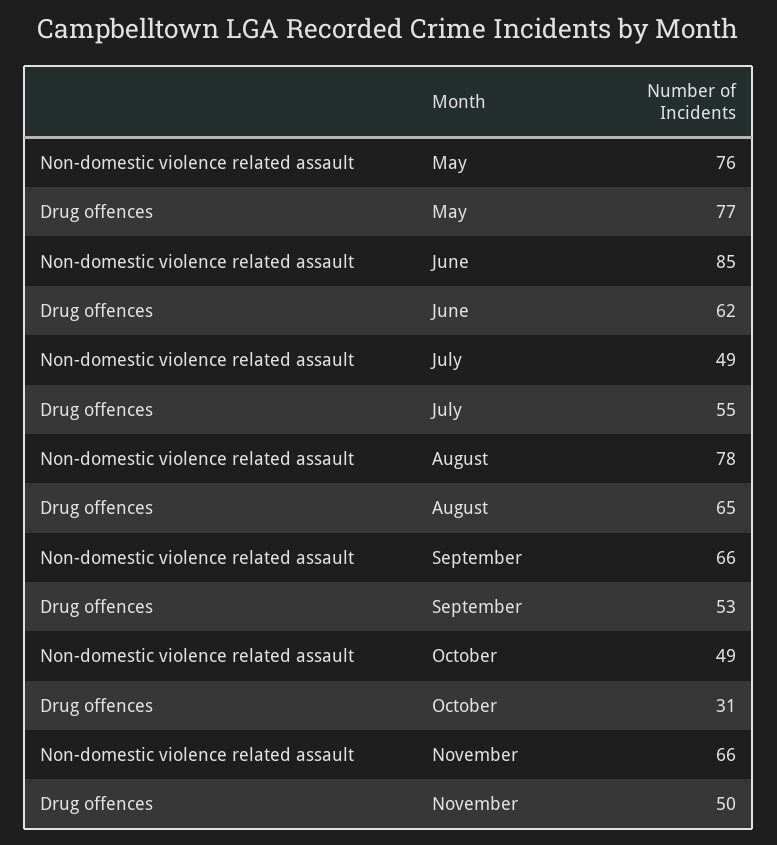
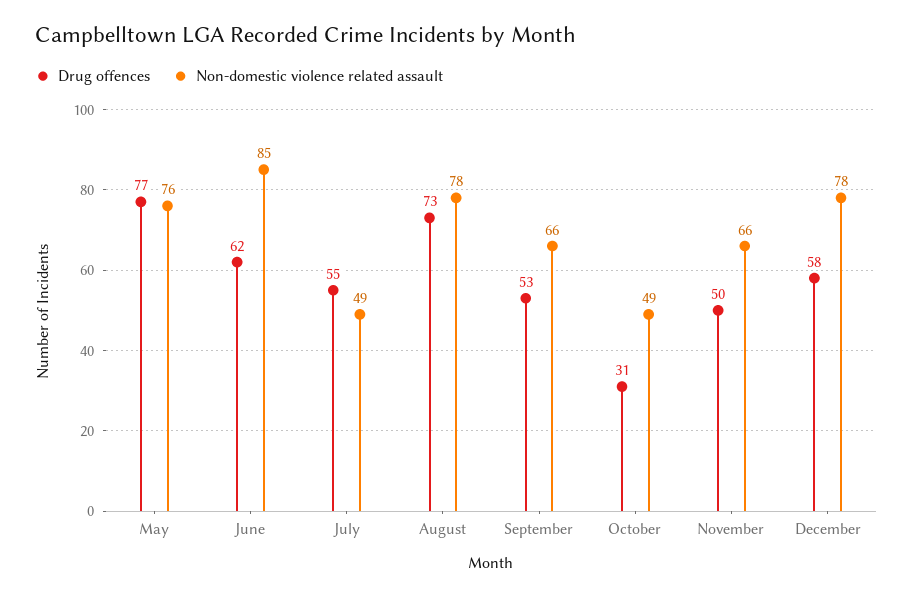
Drug offences, August: 65 -> 73
Drug offences, December: none -> 58
Non-domestic violence related assault, December: none -> 78

